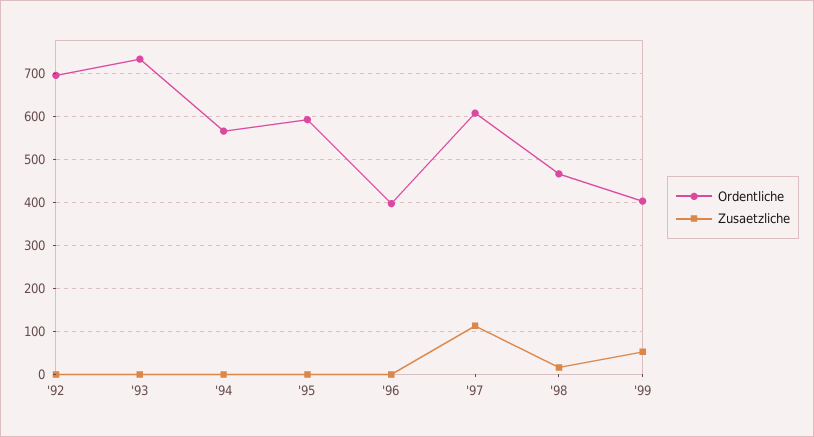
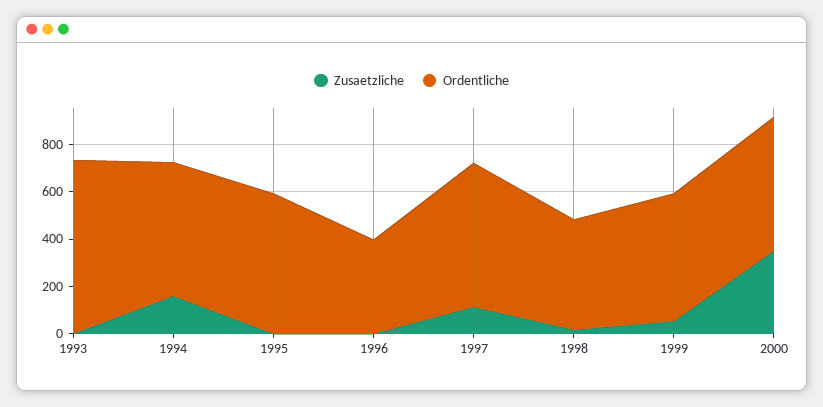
Ordentliche, '92: 700 -> none
Zusaetzliche, '92: 0 -> none
Zusaetzliche, '94: 0 -> 150
Ordentliche, '99: 400 -> 550
Zusaetzliche, 2000: none -> 350
Ordentliche, 2000: none -> 550

